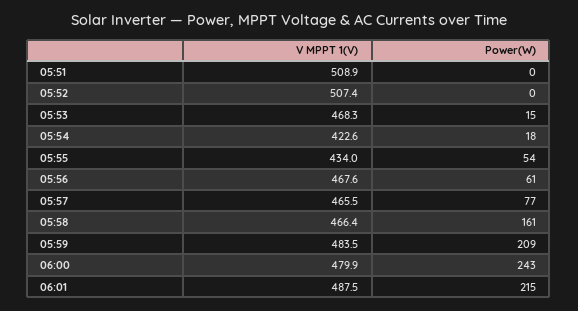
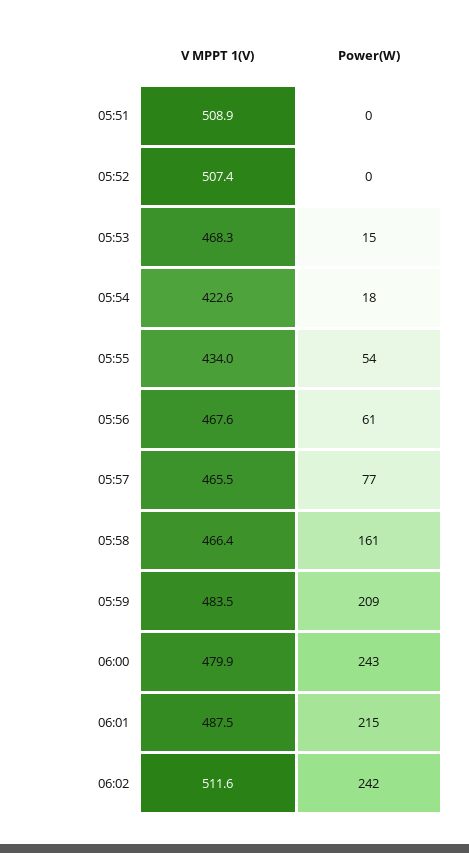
V MPPT 1(V), 06:02: none -> 511.6
Power(W), 06:02: none -> 242

